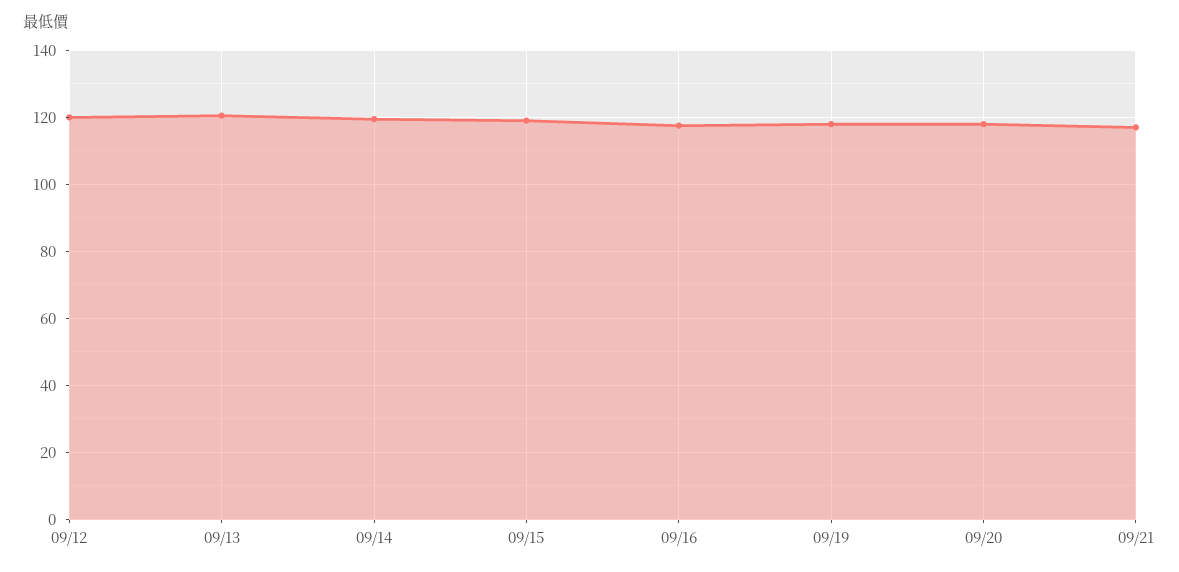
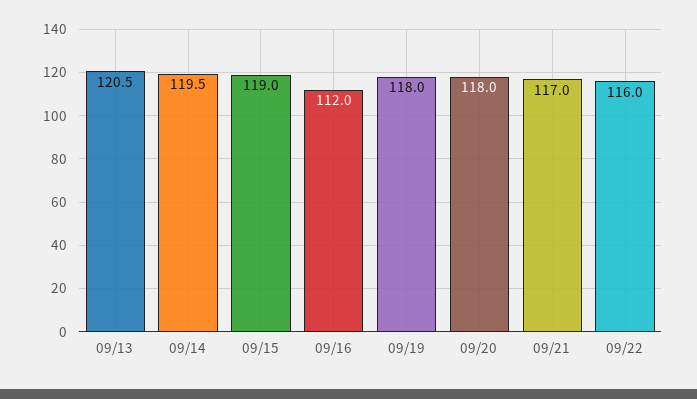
09/12: 120 -> none
09/16: 118 -> 112
09/22: none -> 116

